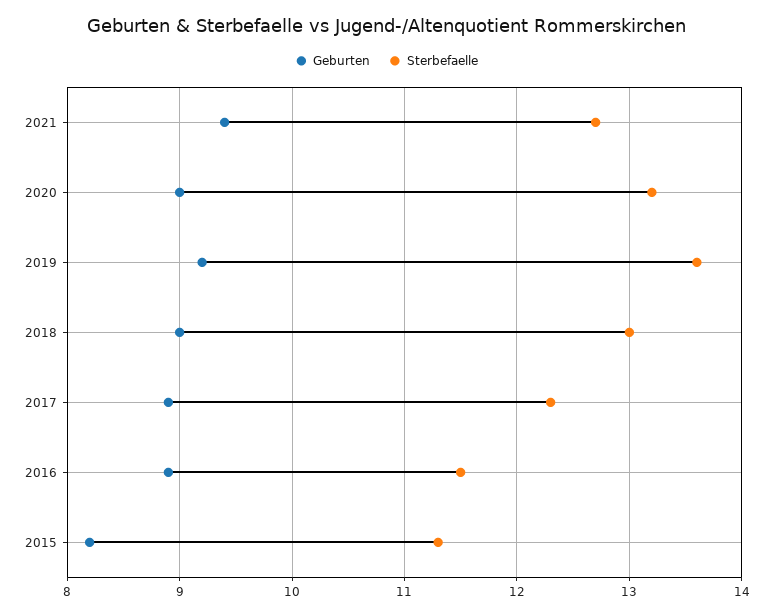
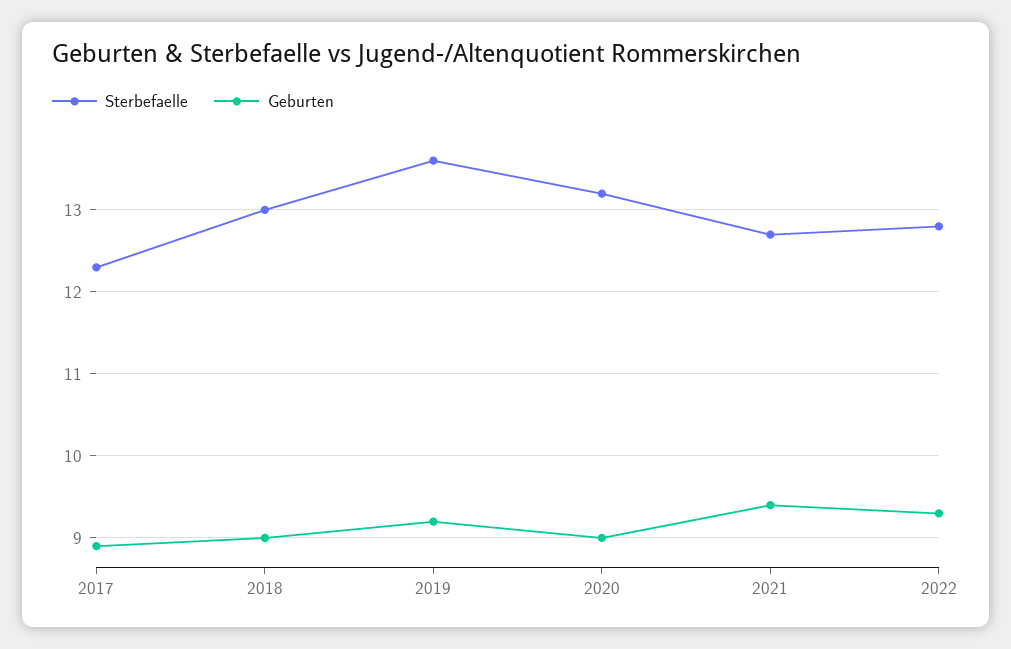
Geburten, 2016: 8.9 -> none
Sterbefaelle, 2016: 11.5 -> none
Geburten, 2015: 8.2 -> none
Sterbefaelle, 2015: 11.3 -> none
Sterbefaelle, 2022: none -> 12.8
Geburten, 2022: none -> 9.3

